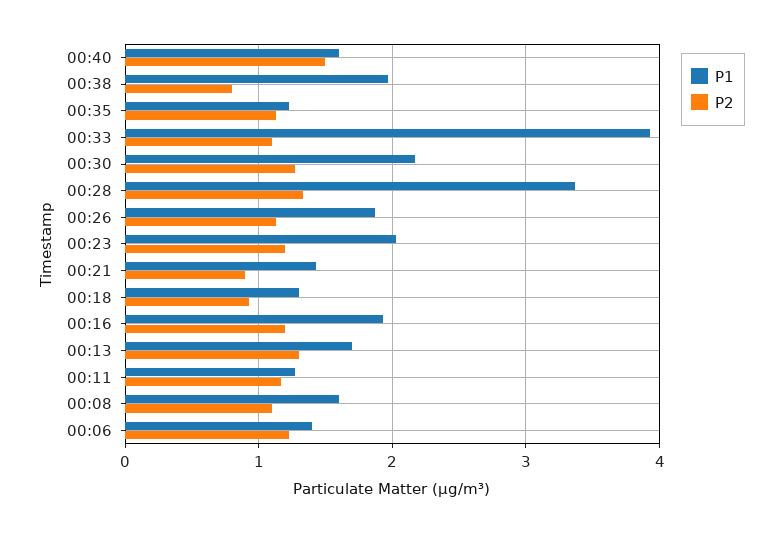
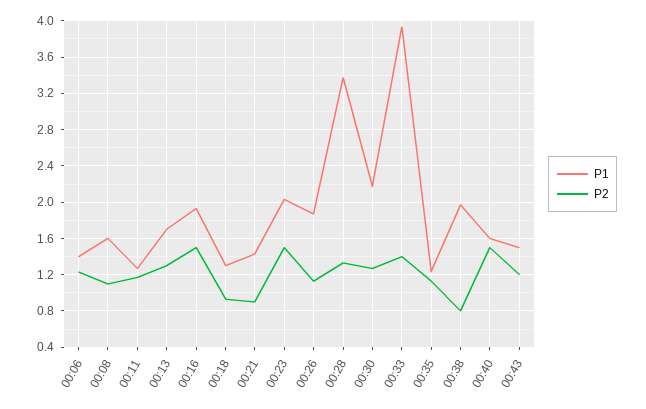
P2, 00:33: 1.1 -> 1.4
P2, 00:23: 1.2 -> 1.5
P2, 00:16: 1.2 -> 1.5
P1, 00:43: none -> 1.5
P2, 00:43: none -> 1.2

